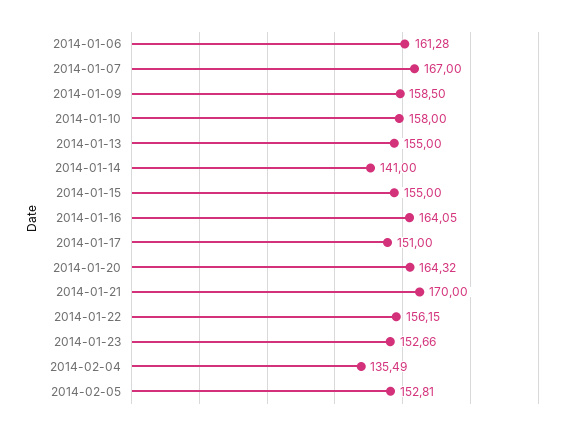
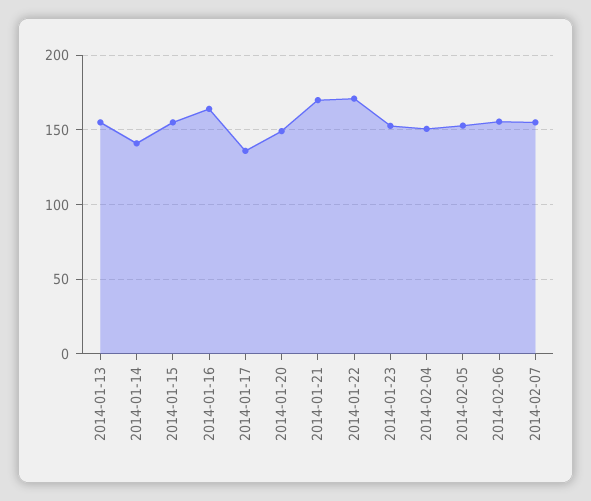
2014-01-06: 161.28 -> none
2014-01-07: 167 -> none
2014-01-09: 158.5 -> none
2014-01-10: 158 -> none
2014-01-17: 151 -> 135
2014-01-20: 164.32 -> 150
2014-01-22: 156.15 -> 170
2014-02-04: 135.49 -> 150
2014-02-06: none -> 155
2014-02-07: none -> 155

